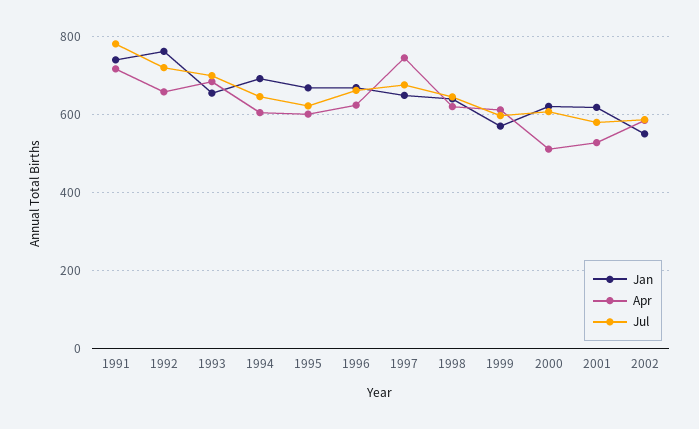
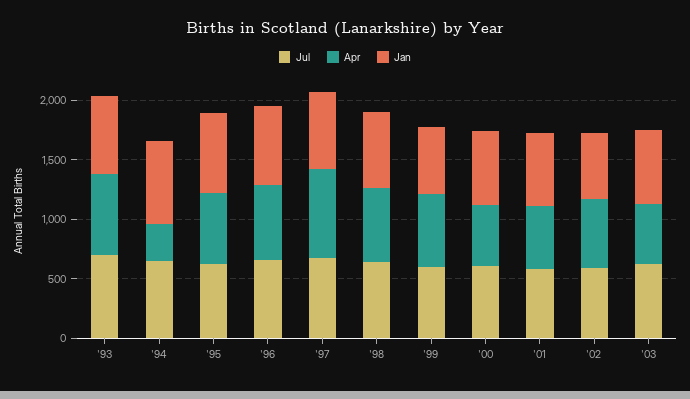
Jan, 1991: 740 -> none
Apr, 1991: 720 -> none
Jul, 1991: 780 -> none
Jan, 1992: 760 -> none
Apr, 1992: 660 -> none
Jul, 1992: 720 -> none
Apr, 1994: 600 -> 300
Jul, '03: none -> 600
Apr, '03: none -> 500
Jan, '03: none -> 600

